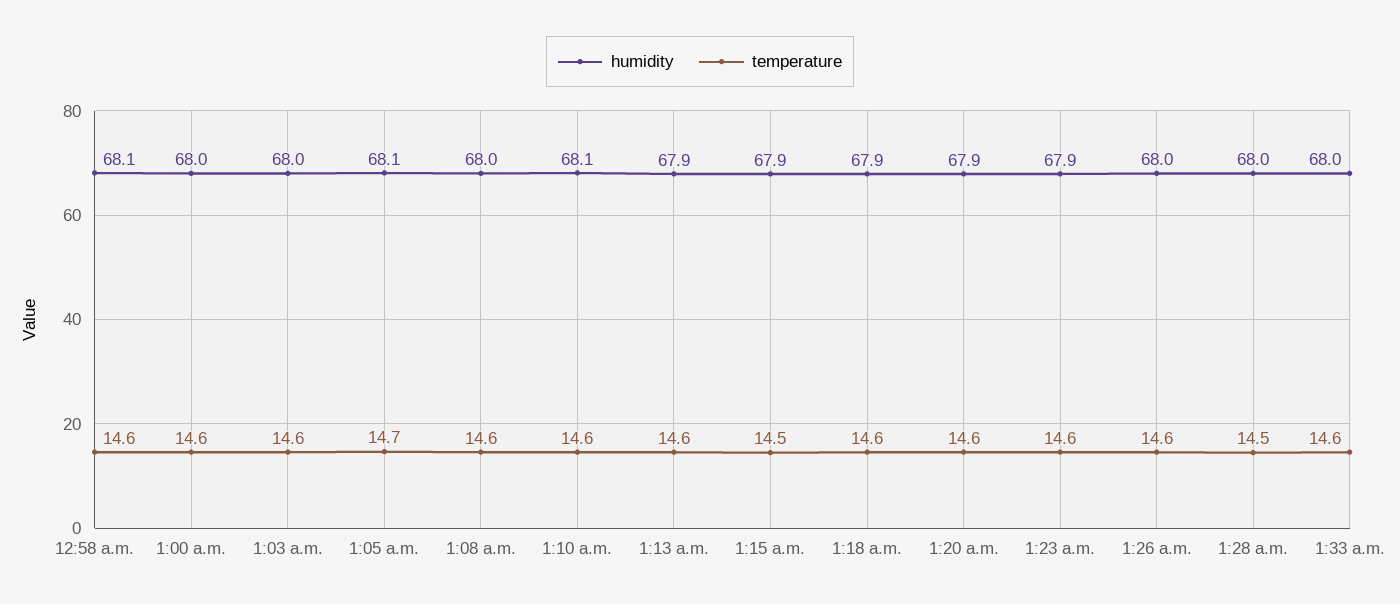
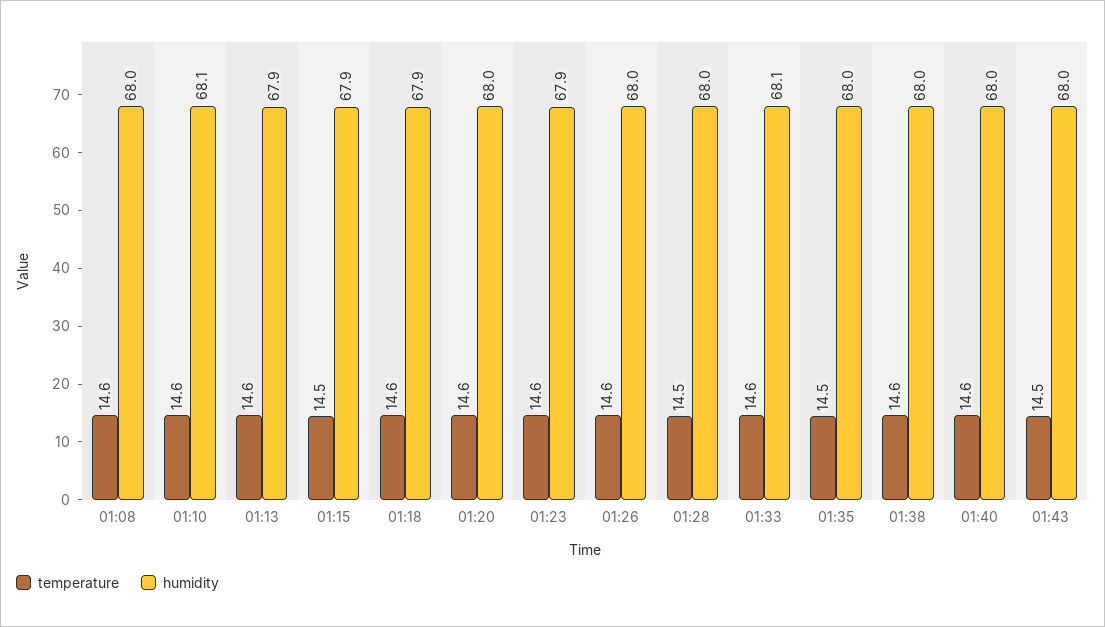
humidity, 12:58 a.m.: 68.1 -> none
temperature, 12:58 a.m.: 14.6 -> none
humidity, 1:00 a.m.: 68 -> none
temperature, 1:00 a.m.: 14.6 -> none
humidity, 1:03 a.m.: 68 -> none
temperature, 1:03 a.m.: 14.6 -> none
humidity, 1:05 a.m.: 68.1 -> none
temperature, 1:05 a.m.: 14.7 -> none
humidity, 1:20 a.m.: 67.9 -> 68
humidity, 1:33 a.m.: 68 -> 68.1
temperature, 01:35: none -> 14.5
humidity, 01:35: none -> 68
temperature, 01:38: none -> 14.6
humidity, 01:38: none -> 68
temperature, 01:40: none -> 14.6
humidity, 01:40: none -> 68
temperature, 01:43: none -> 14.5
humidity, 01:43: none -> 68

